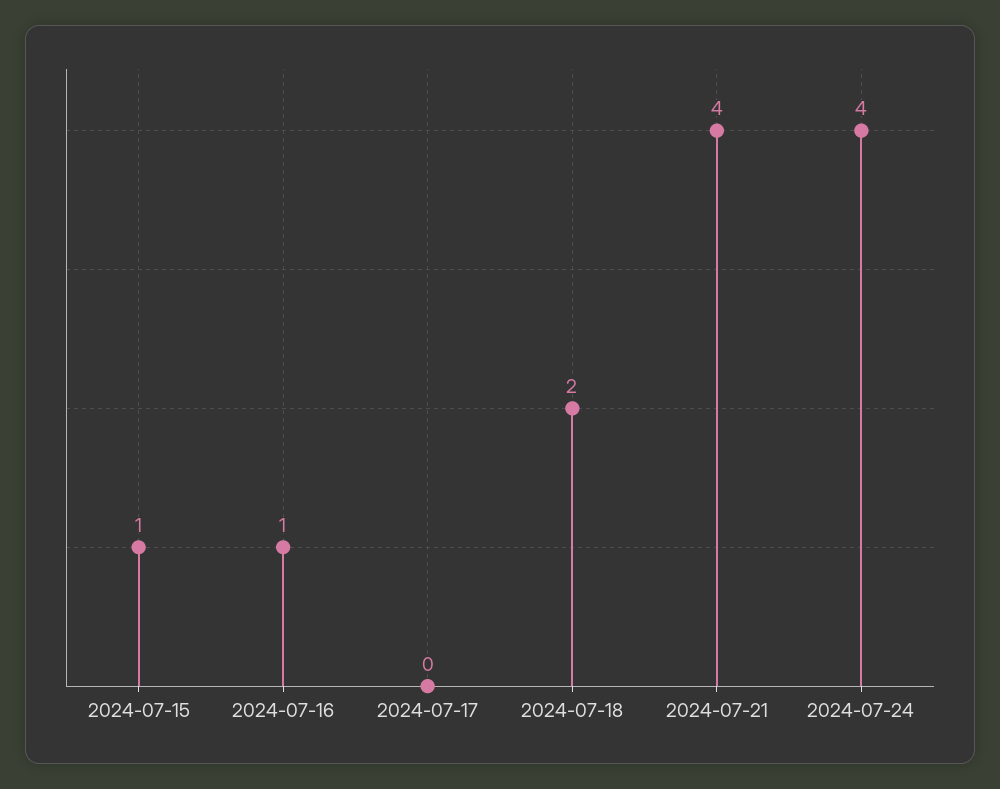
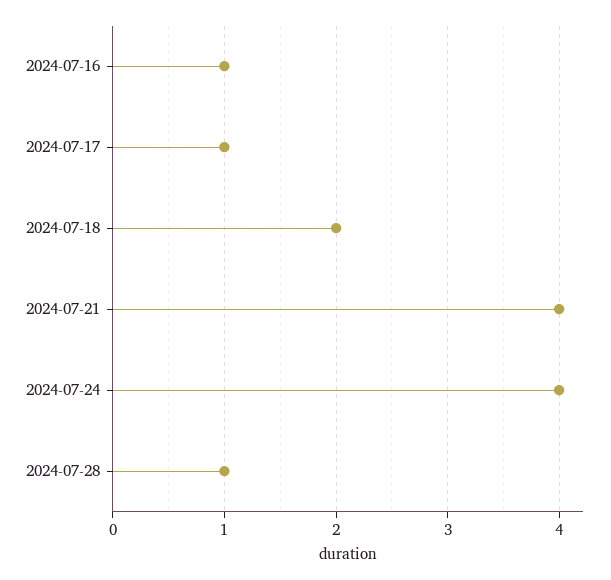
2024-07-15: 1 -> none
2024-07-17: 0 -> 1
2024-07-28: none -> 1

